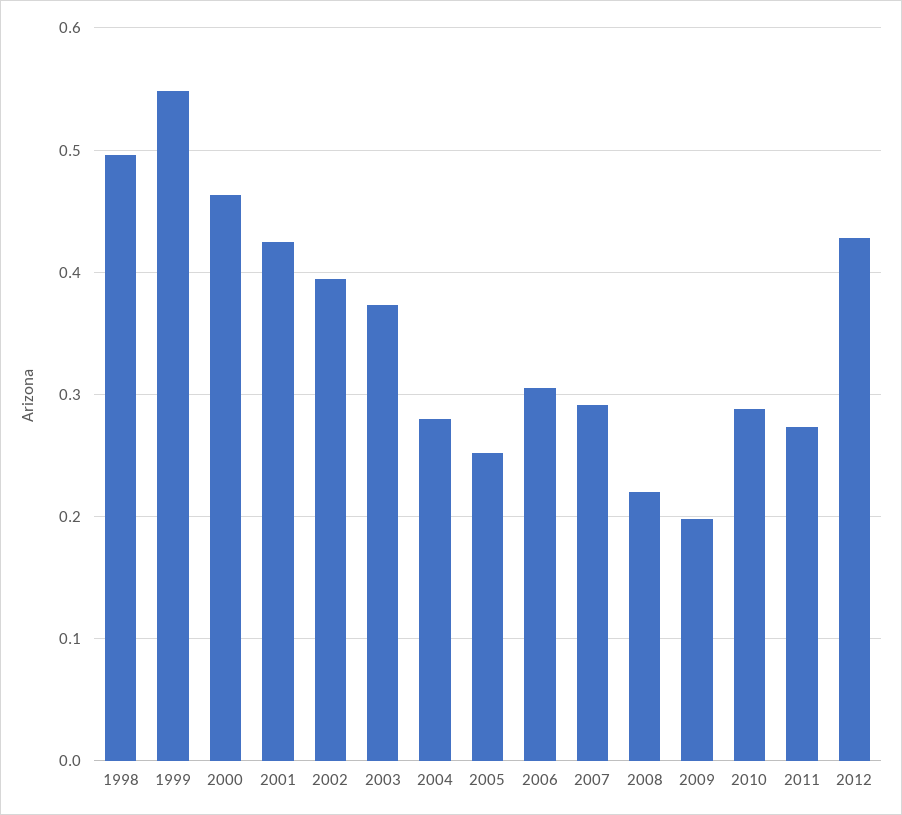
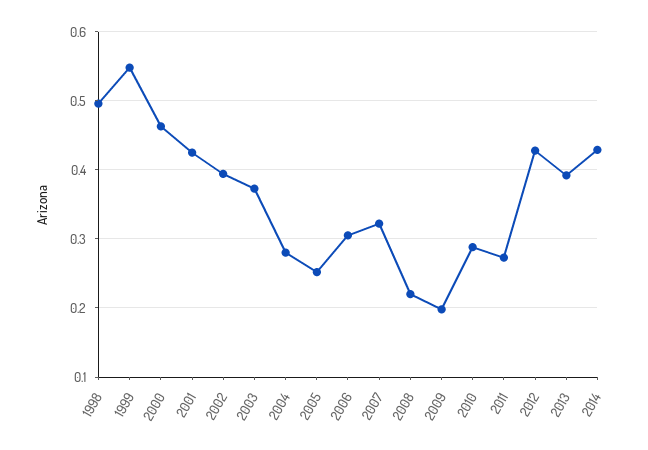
2007: 0.29 -> 0.32
2013: none -> 0.39
2014: none -> 0.43

